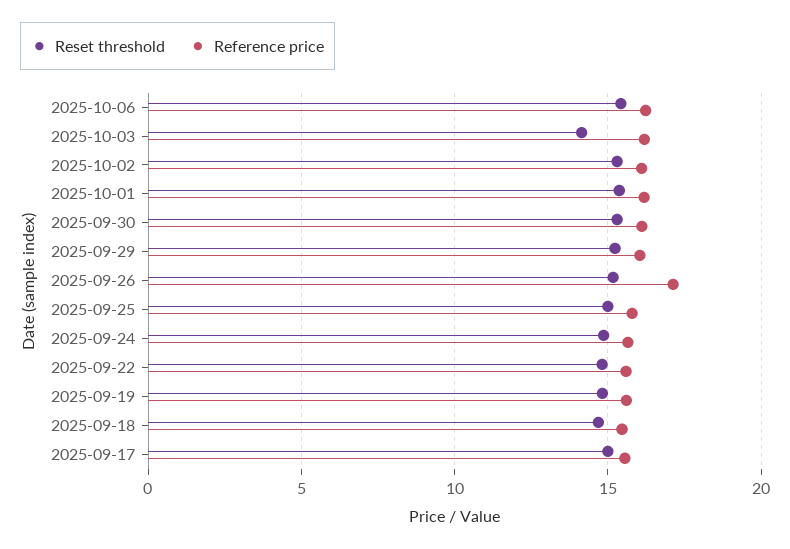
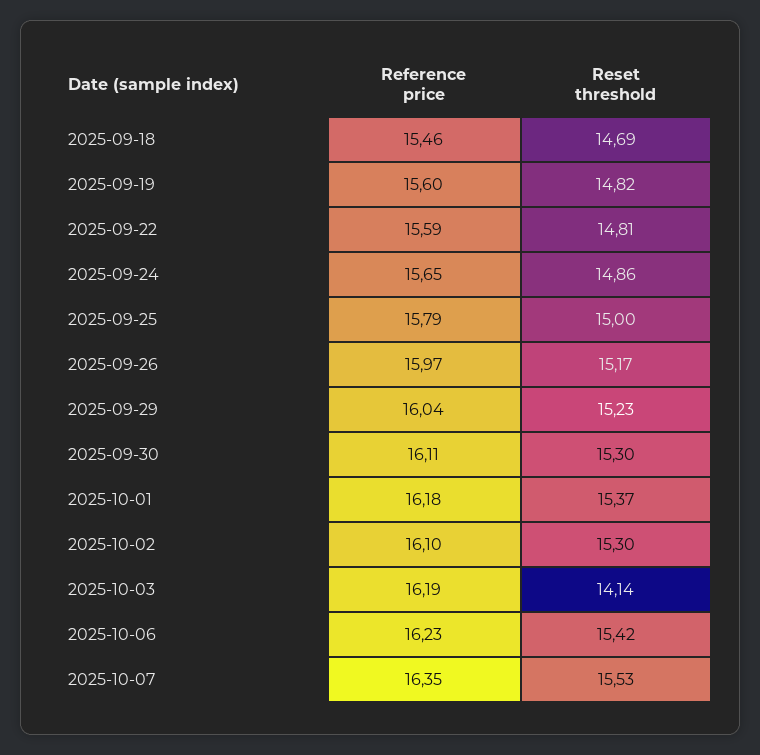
Reference price, 2025-09-26: 17 -> 15.97
Reset threshold, 2025-09-17: 15 -> none
Reference price, 2025-09-17: 15.5 -> none
Reference price, 2025-10-07: none -> 16.35
Reset threshold, 2025-10-07: none -> 15.53

